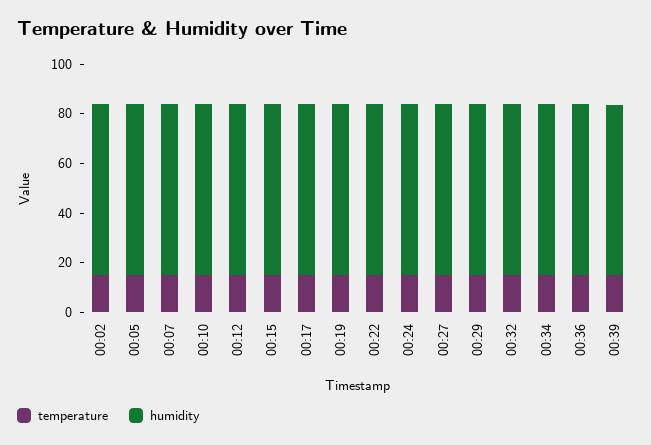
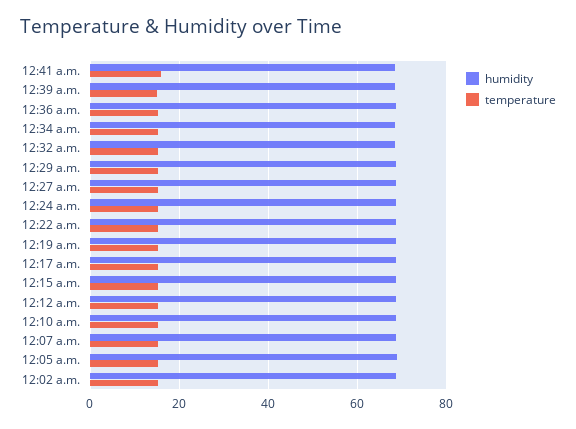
humidity, 12:41 a.m.: none -> 68
temperature, 12:41 a.m.: none -> 16

